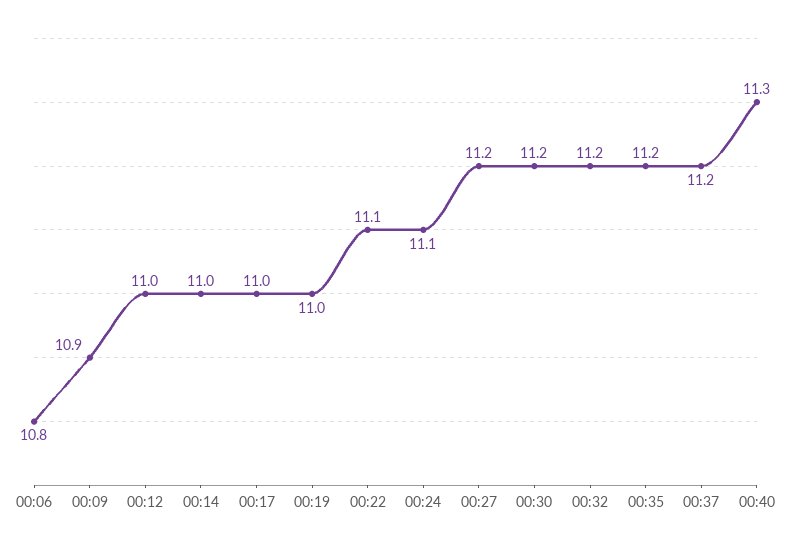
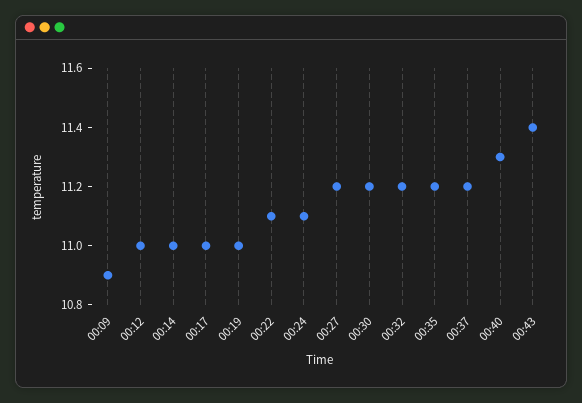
00:06: 10.8 -> none
00:43: none -> 11.4

